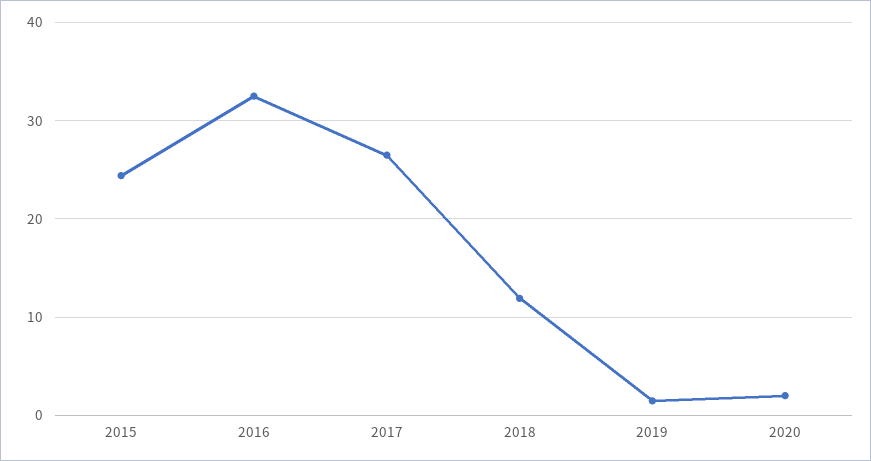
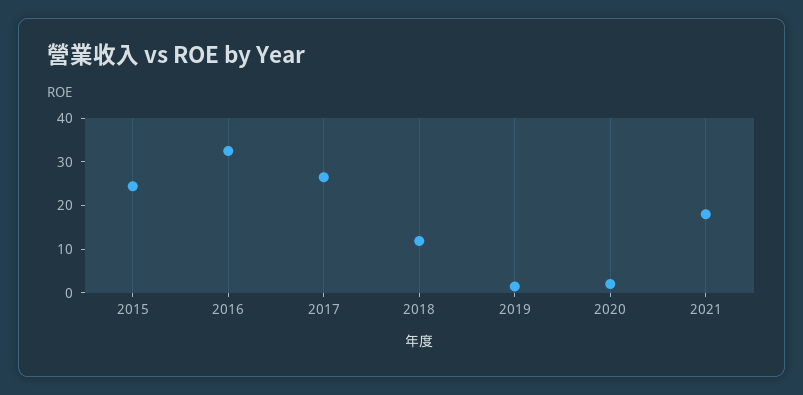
2021: none -> 18

